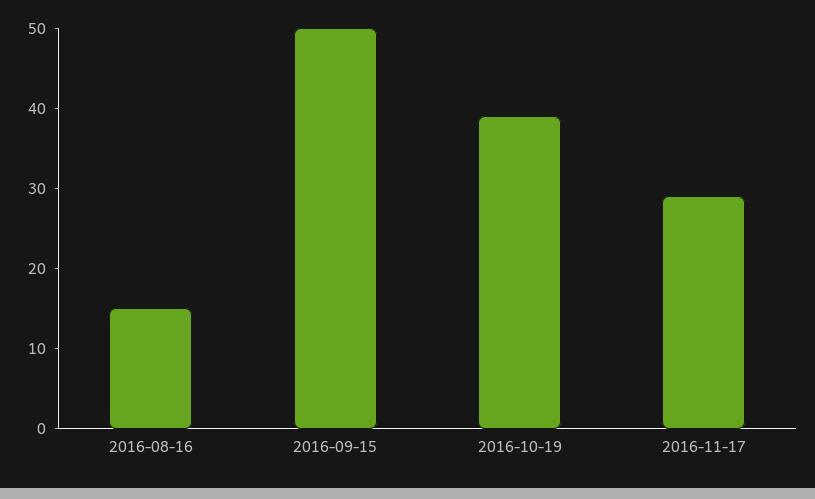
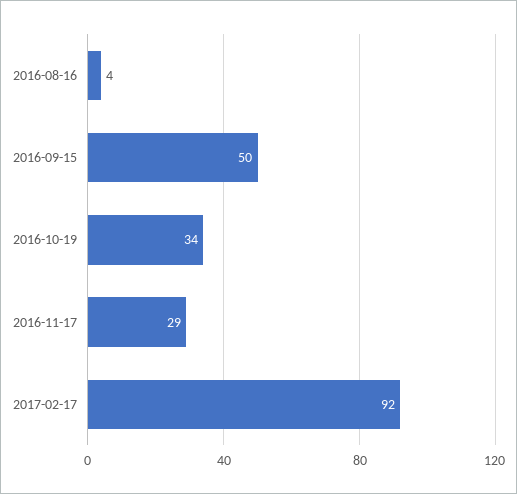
2016-08-16: 15 -> 4
2016-10-19: 39 -> 34
2017-02-17: none -> 92

